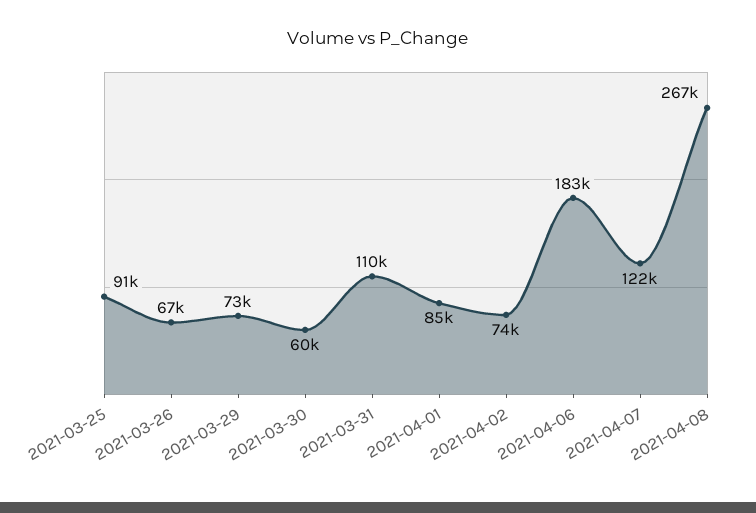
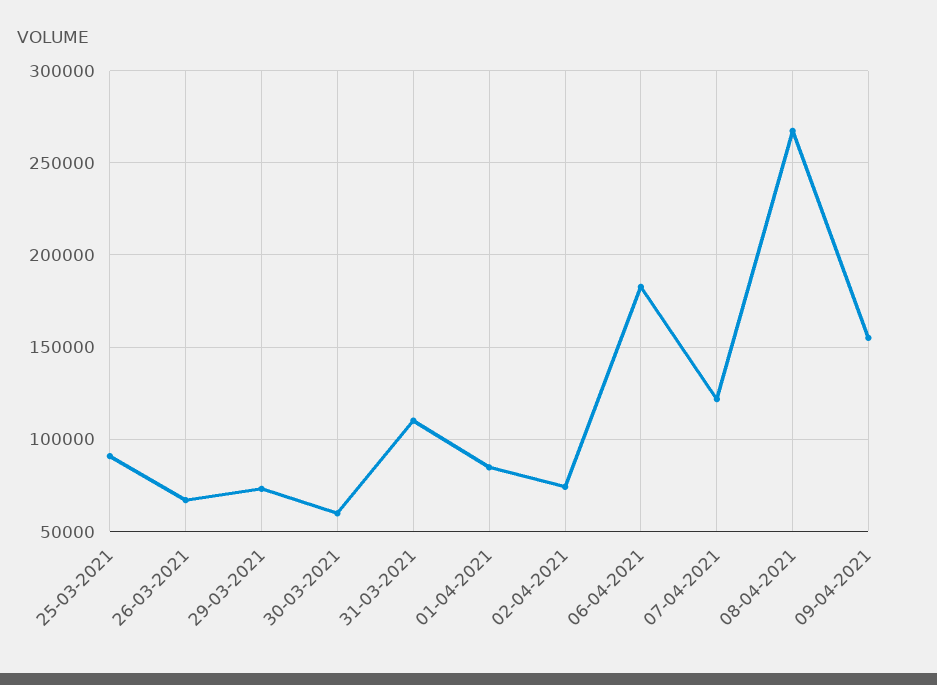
09-04-2021: none -> 155000

